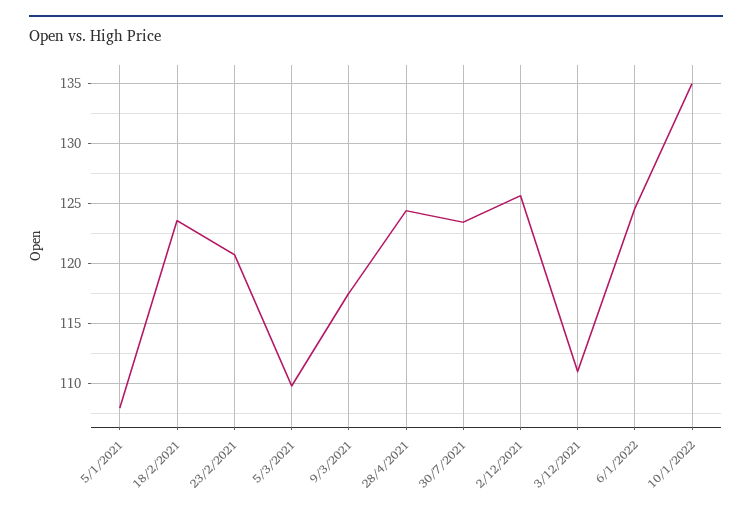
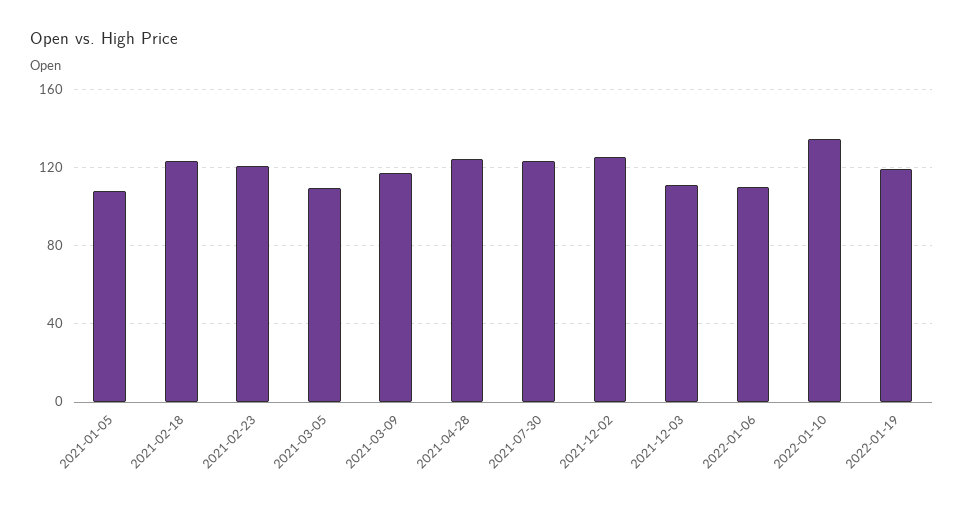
6/1/2022: 124.5 -> 110
2022-01-19: none -> 120

